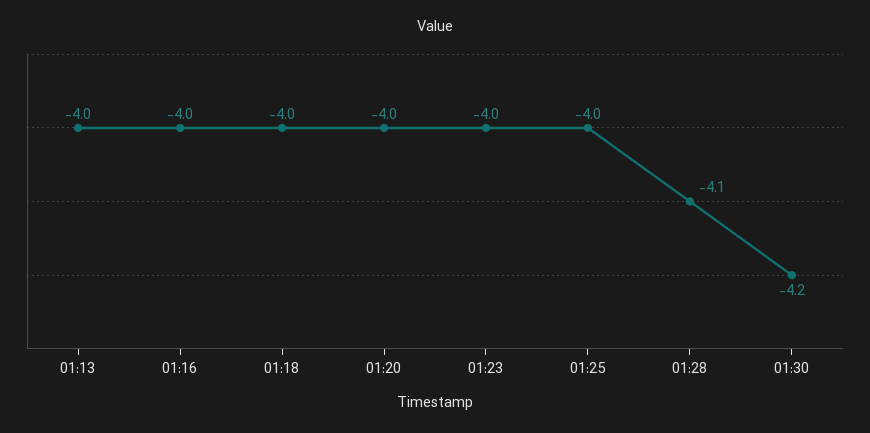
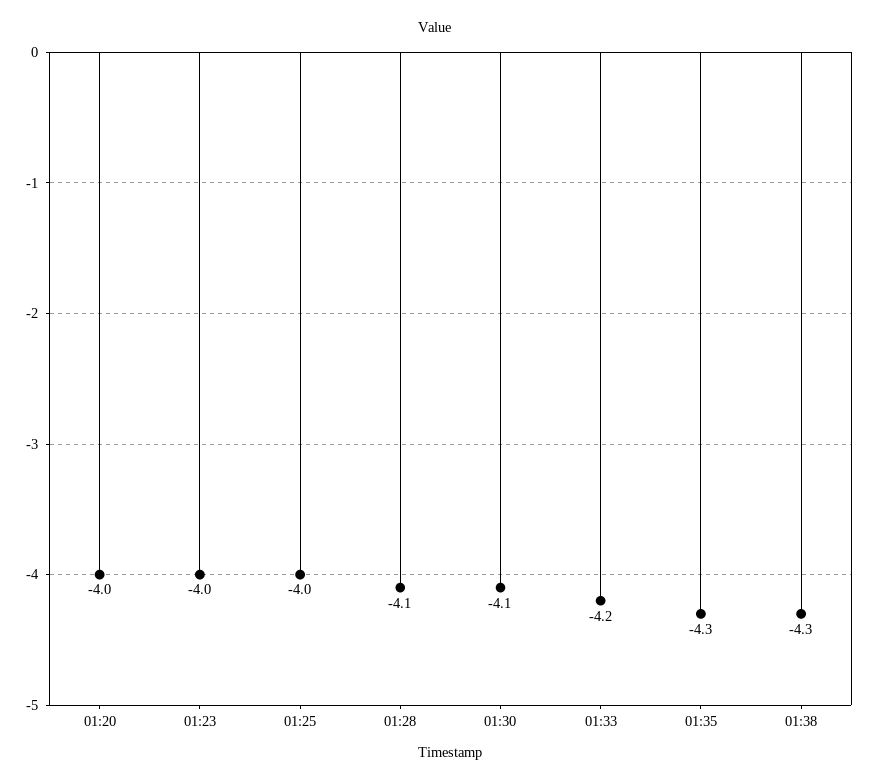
01:13: -4 -> none
01:16: -4 -> none
01:18: -4 -> none
01:30: -4.2 -> -4.1
01:33: none -> -4.2
01:35: none -> -4.3
01:38: none -> -4.3

